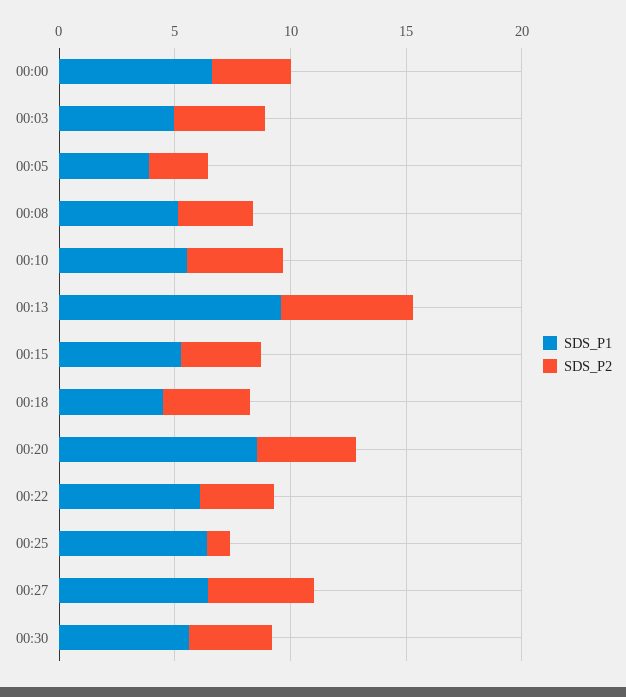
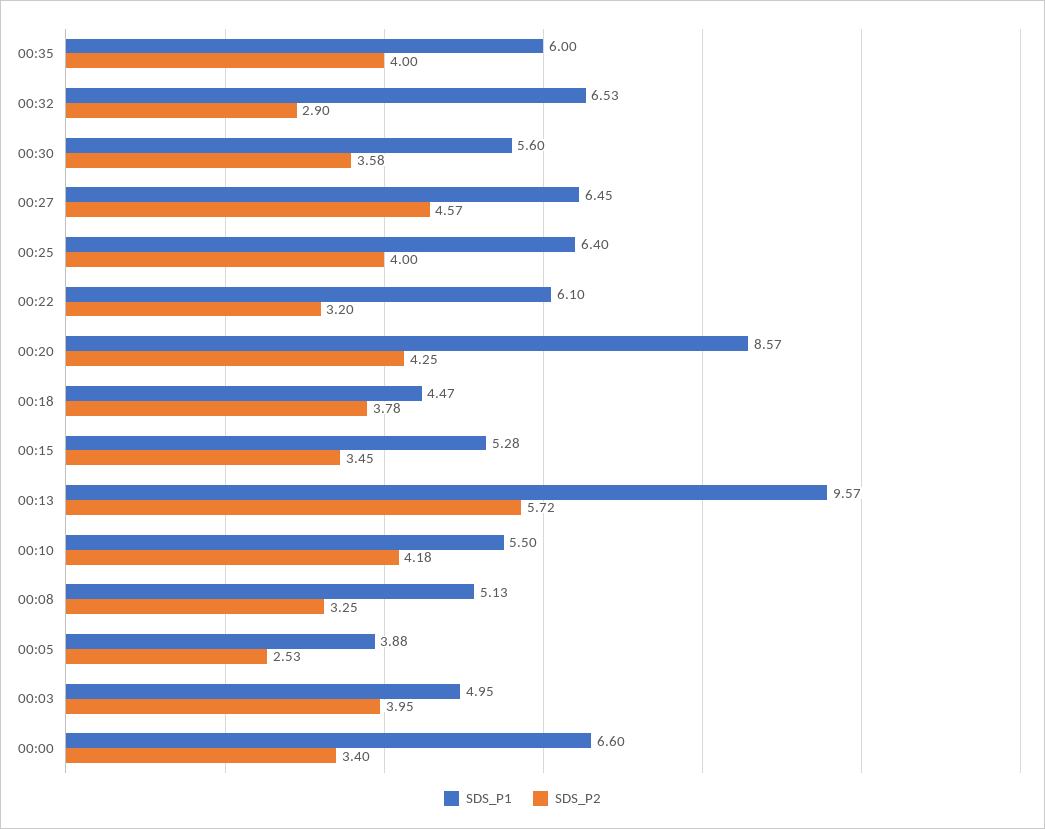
SDS_P2, 00:25: 1 -> 4
SDS_P1, 00:35: none -> 6
SDS_P2, 00:35: none -> 4
SDS_P1, 00:32: none -> 6.53
SDS_P2, 00:32: none -> 2.9

